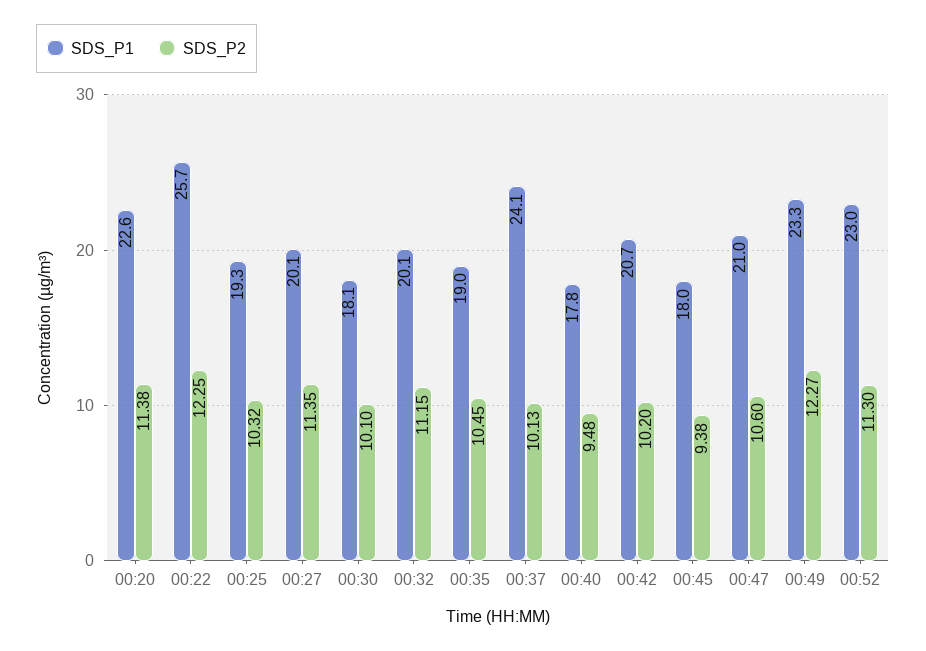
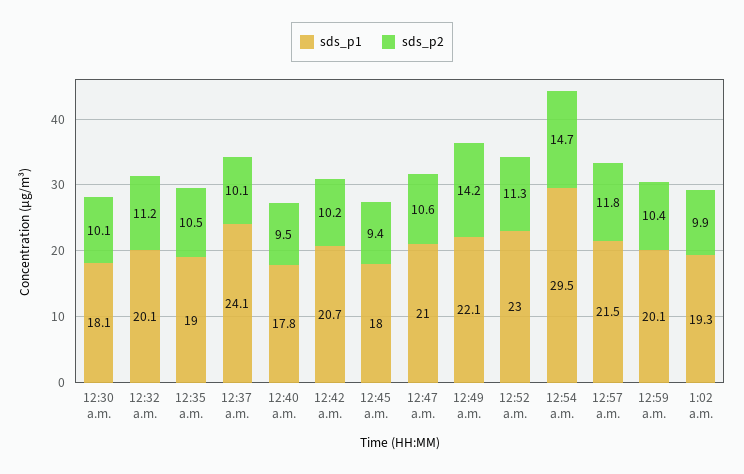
SDS_P1, 00:20: 22.6 -> none
SDS_P2, 00:20: 11.38 -> none
SDS_P1, 00:22: 25.7 -> none
SDS_P2, 00:22: 12.25 -> none
SDS_P1, 00:25: 19.3 -> none
SDS_P2, 00:25: 10.32 -> none
SDS_P1, 00:27: 20.1 -> none
SDS_P2, 00:27: 11.35 -> none
SDS_P1, 00:49: 23.3 -> 22.1
SDS_P2, 00:49: 12.27 -> 14.2
SDS_P1, 12:54 a.m.: none -> 29.5
SDS_P2, 12:54 a.m.: none -> 14.7
SDS_P1, 12:57 a.m.: none -> 21.5
SDS_P2, 12:57 a.m.: none -> 11.8
SDS_P1, 12:59 a.m.: none -> 20.1
SDS_P2, 12:59 a.m.: none -> 10.4
SDS_P1, 1:02 a.m.: none -> 19.3
SDS_P2, 1:02 a.m.: none -> 9.9

